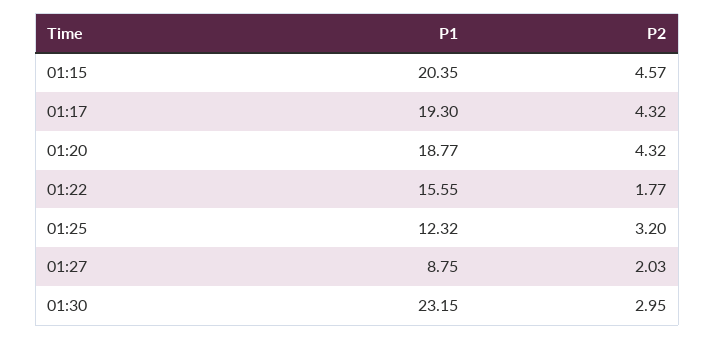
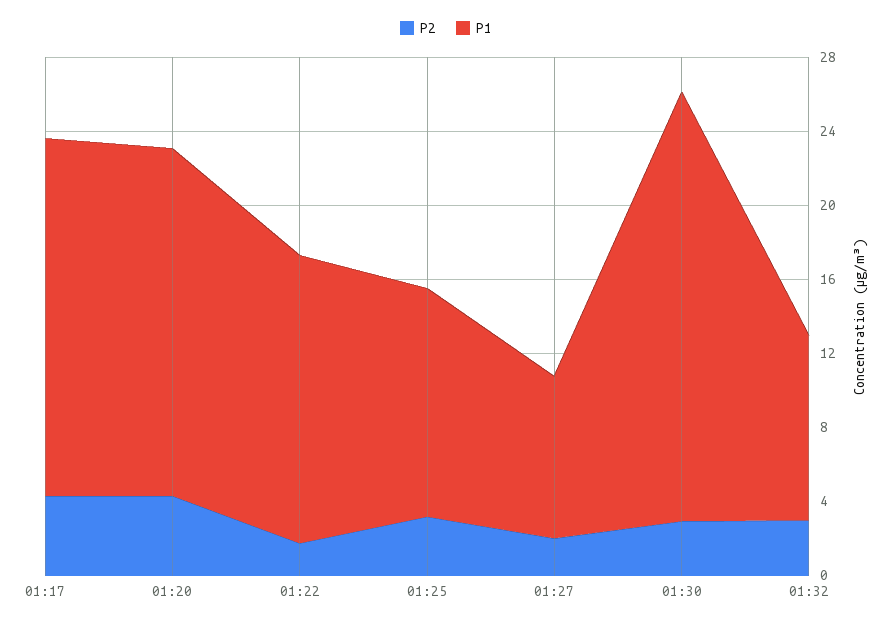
P1, 01:15: 20.35 -> none
P2, 01:15: 4.57 -> none
P2, 01:32: none -> 3
P1, 01:32: none -> 10

